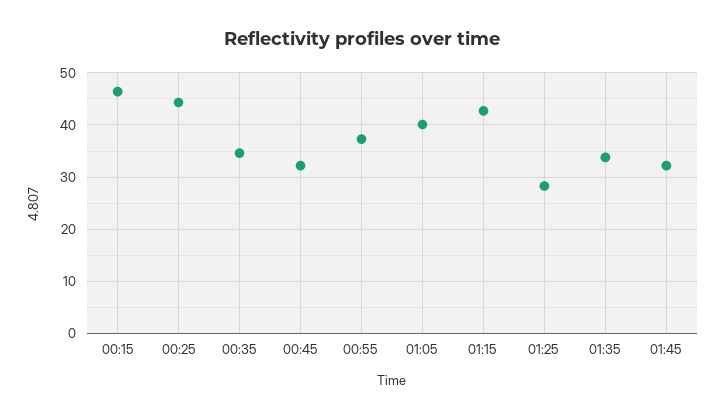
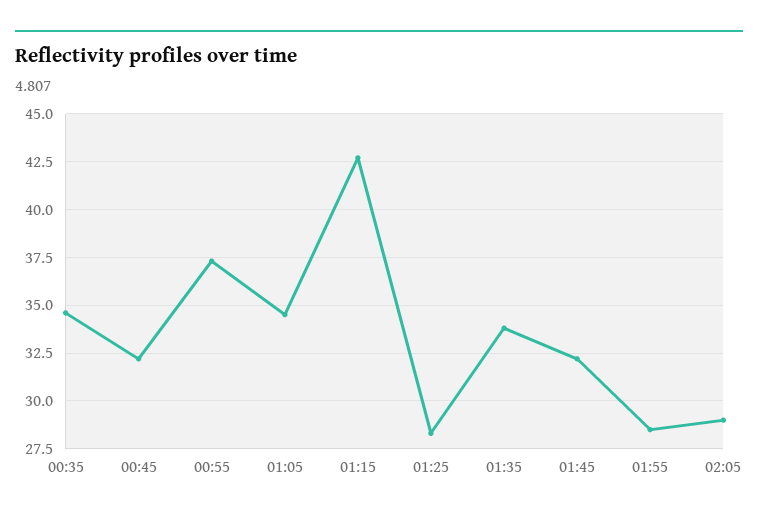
00:15: 46 -> none
00:25: 44 -> none
01:05: 40 -> 34.5
01:55: none -> 28.5
02:05: none -> 29

